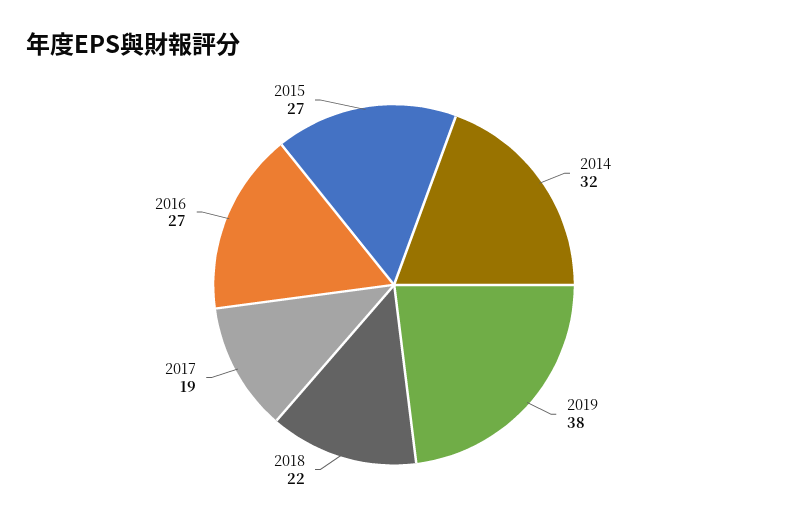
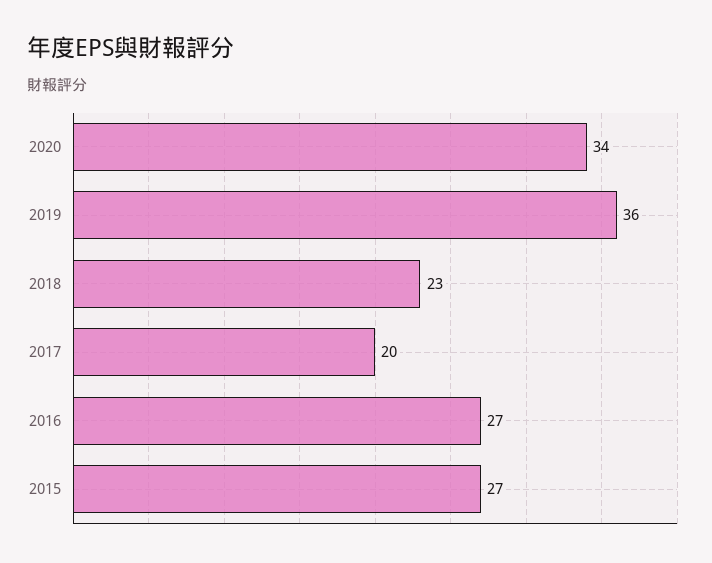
2014: 32 -> none
2019: 38 -> 36
2018: 22 -> 23
2017: 19 -> 20
2020: none -> 34

